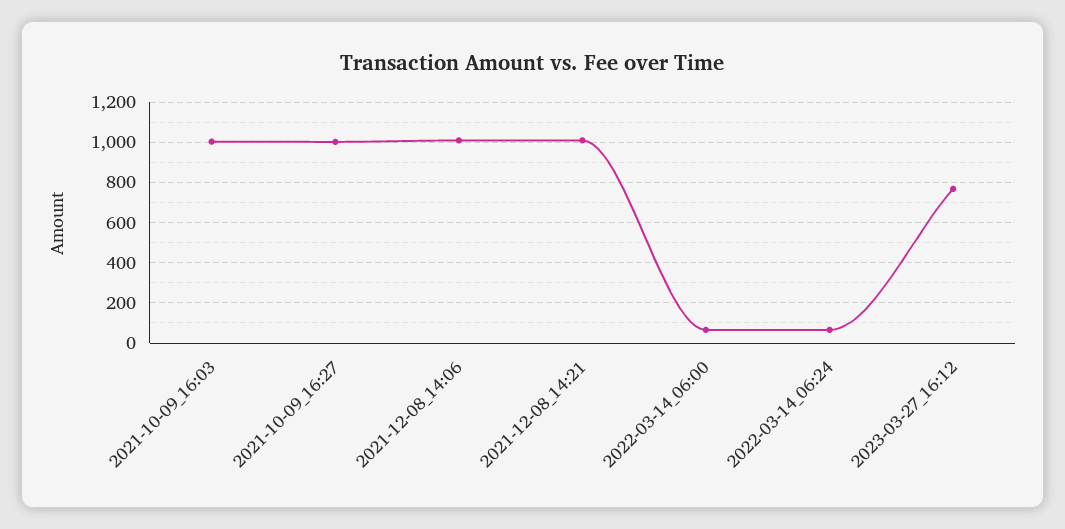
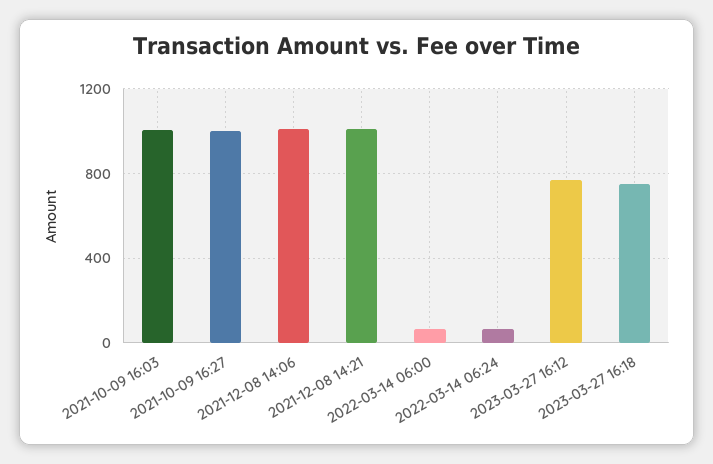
2023-03-27 16:18: none -> 750

